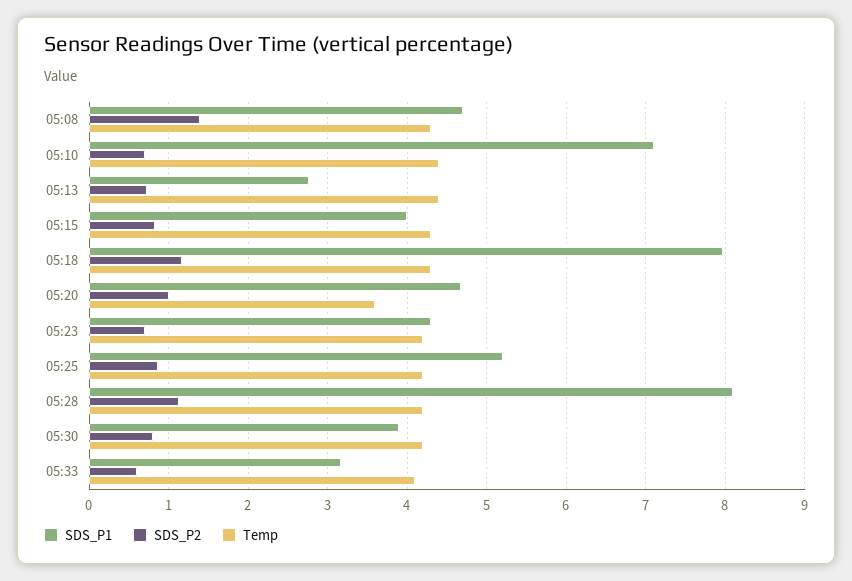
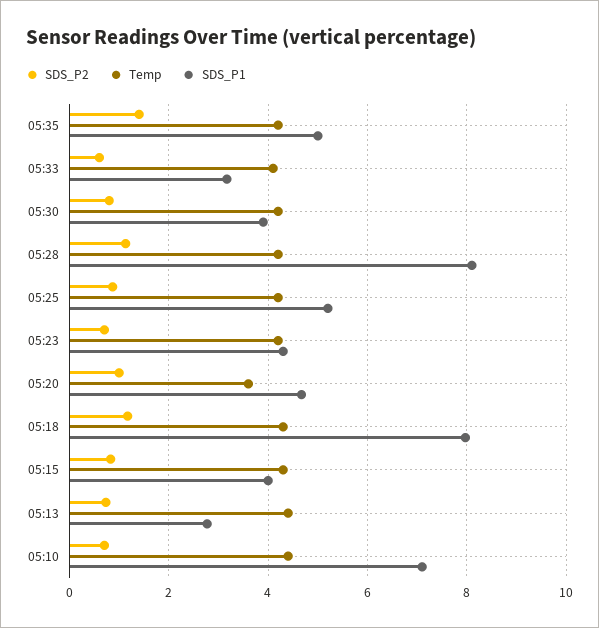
SDS_P1, 05:08: 4.7 -> none
SDS_P2, 05:08: 1.4 -> none
Temp, 05:08: 4.3 -> none
SDS_P2, 05:35: none -> 1.4
Temp, 05:35: none -> 4.2
SDS_P1, 05:35: none -> 5

